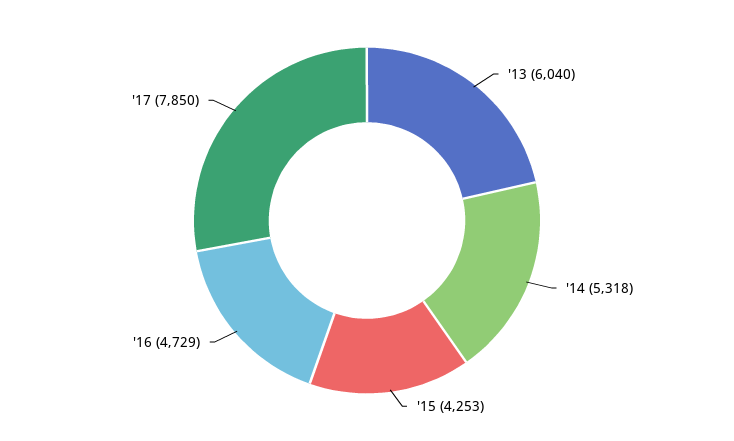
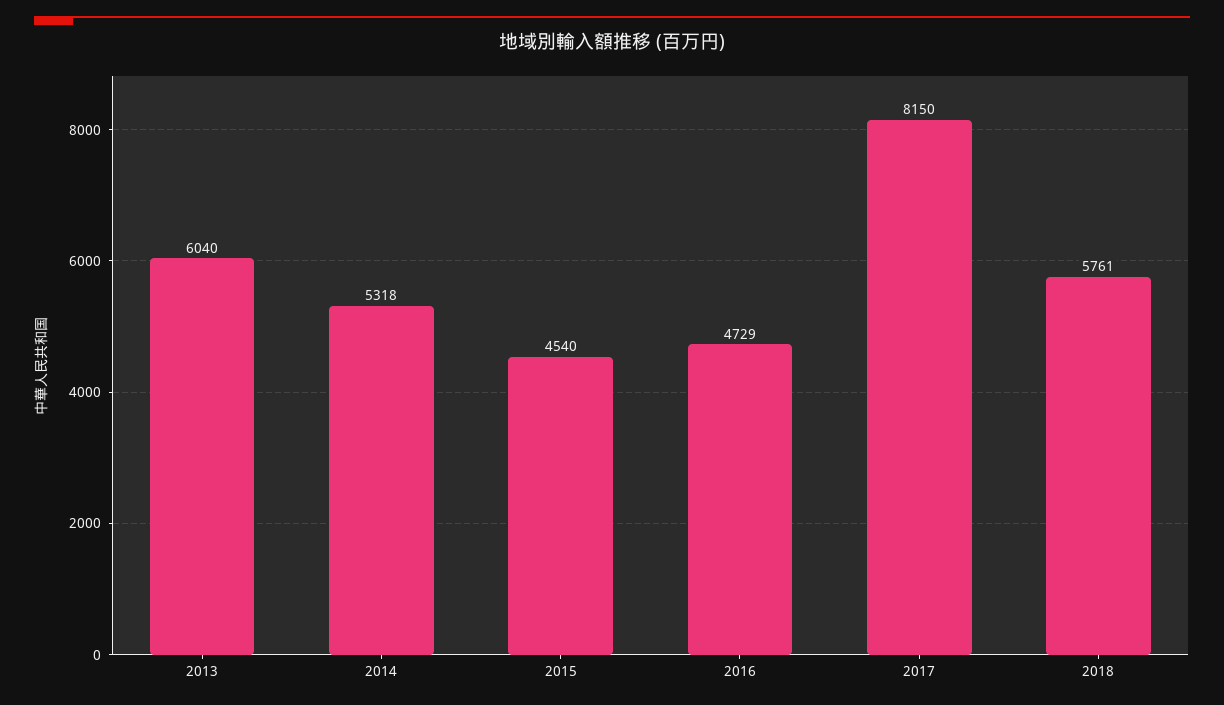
'15: 4253 -> 4540
'17: 7850 -> 8150
2018: none -> 5761

